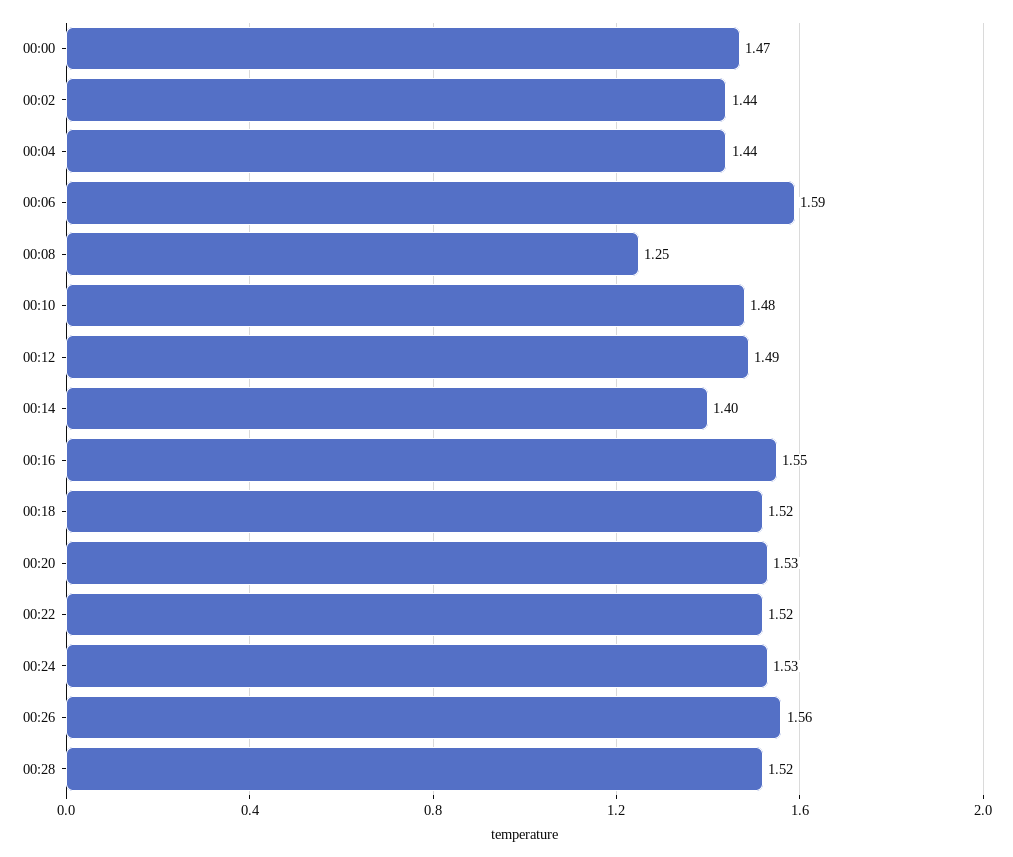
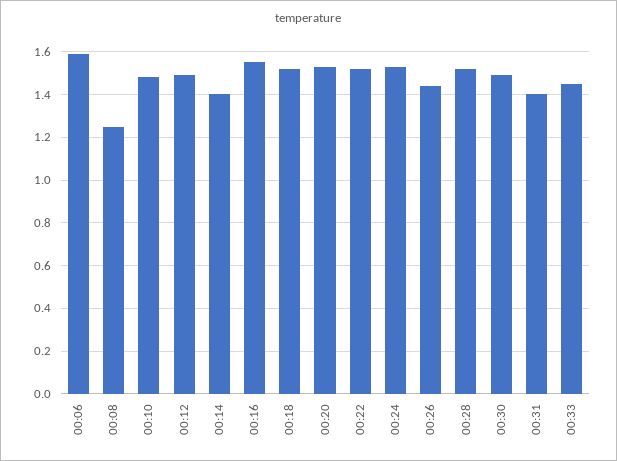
00:00: 1.47 -> none
00:02: 1.44 -> none
00:04: 1.44 -> none
00:26: 1.56 -> 1.45
00:30: none -> 1.5
00:31: none -> 1.4
00:33: none -> 1.45

